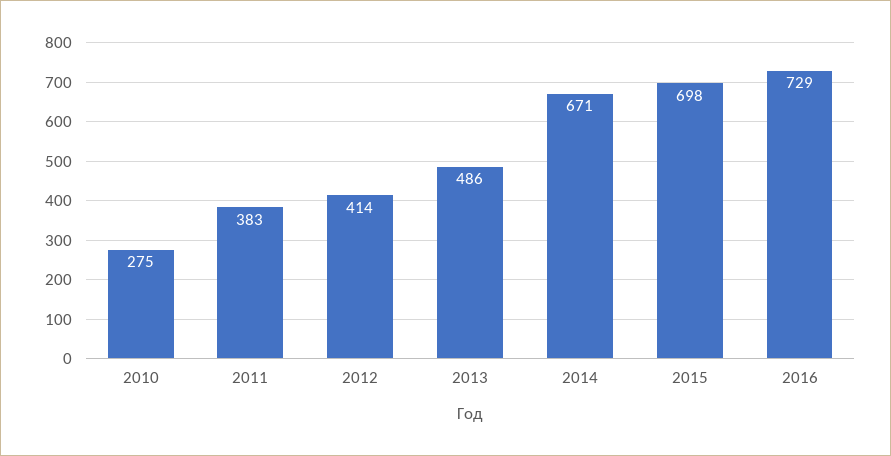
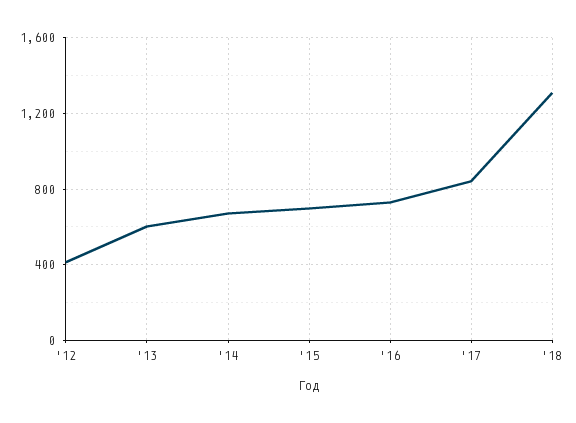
2010: 275 -> none
2011: 383 -> none
2013: 486 -> 600
'17: none -> 850
'18: none -> 1300

